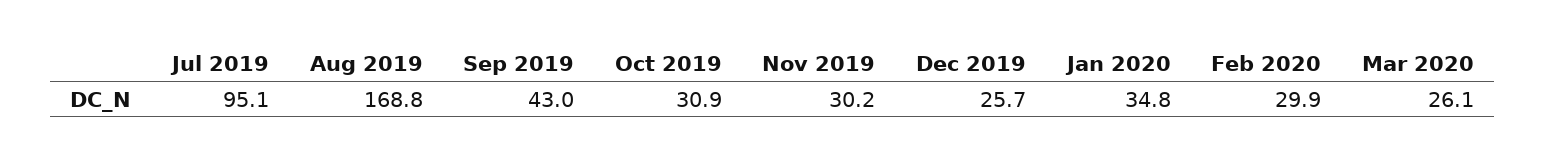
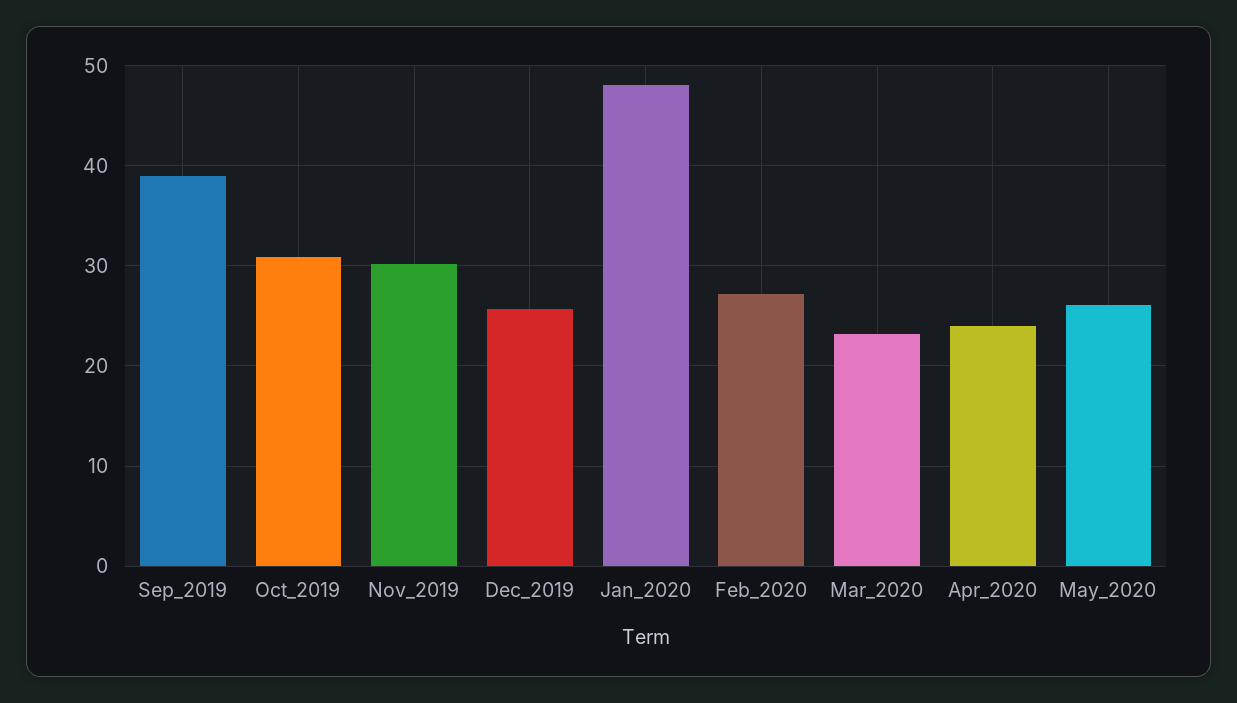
Jul 2019: 95.1 -> none
Aug 2019: 168.8 -> none
Sep 2019: 43 -> 39
Jan 2020: 34.8 -> 48
Feb 2020: 29.9 -> 27
Mar 2020: 26.1 -> 23
Apr_2020: none -> 24
May_2020: none -> 26

